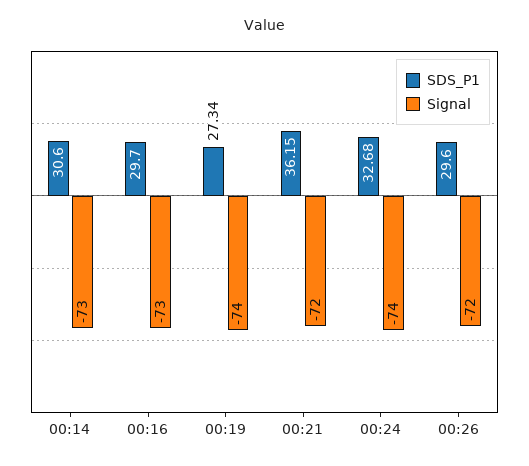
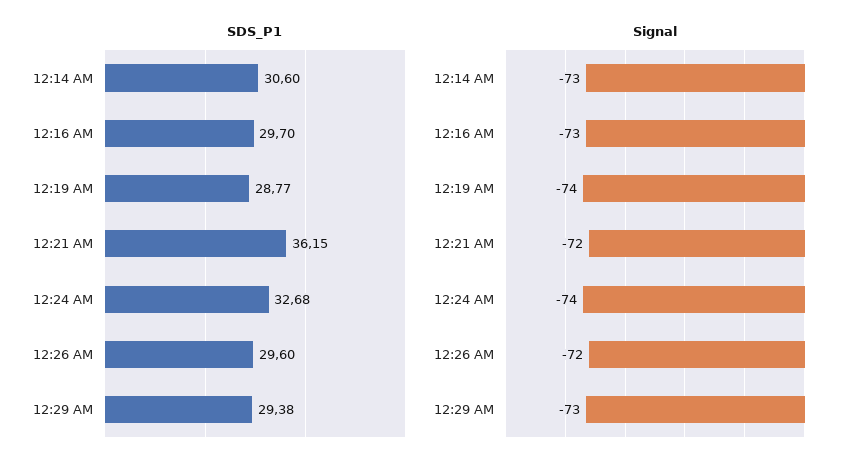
SDS_P1, 00:19: 27.34 -> 28.77
SDS_P1, 12:29 AM: none -> 29.38
Signal, 12:29 AM: none -> -73

